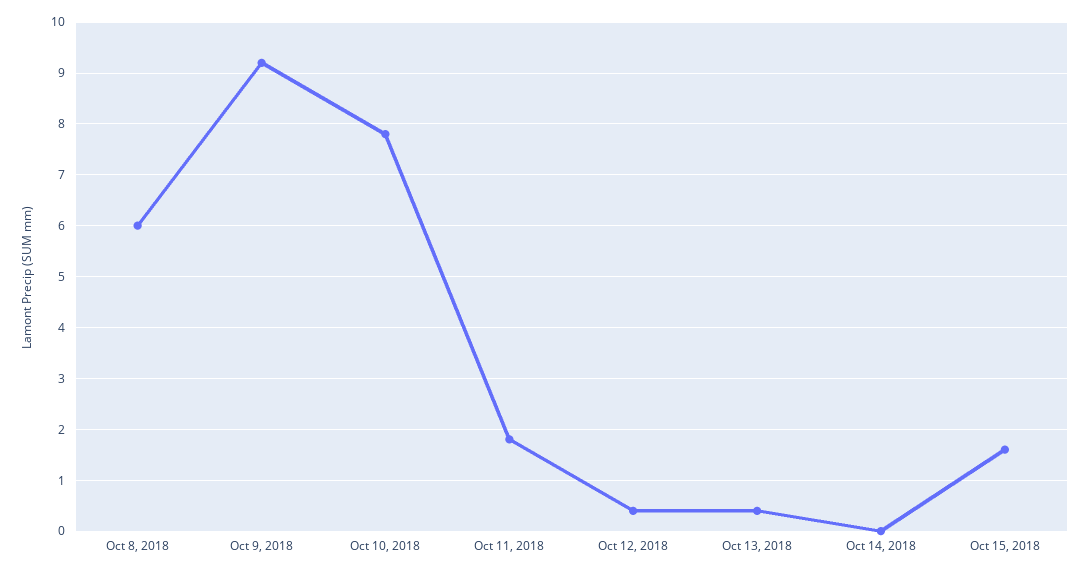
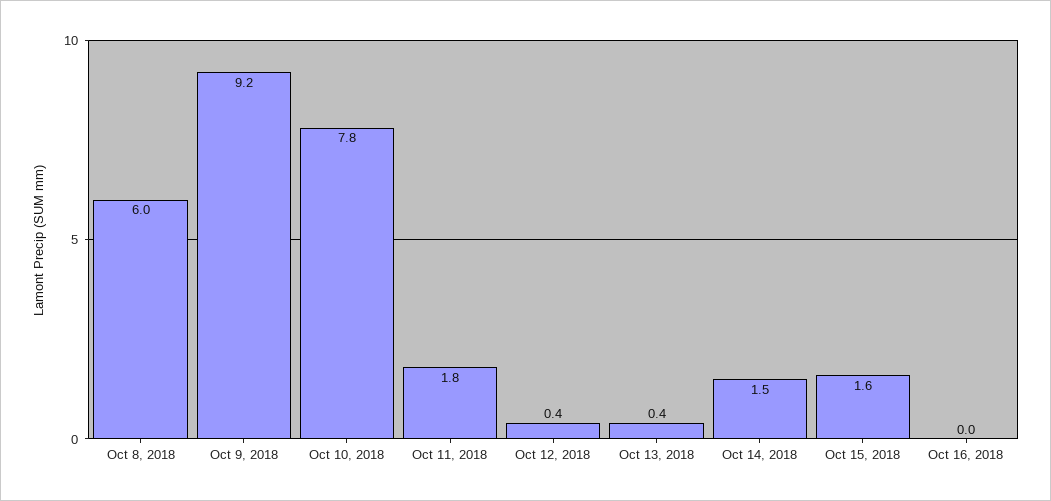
Oct 14, 2018: 0 -> 1.5
Oct 16, 2018: none -> 0

